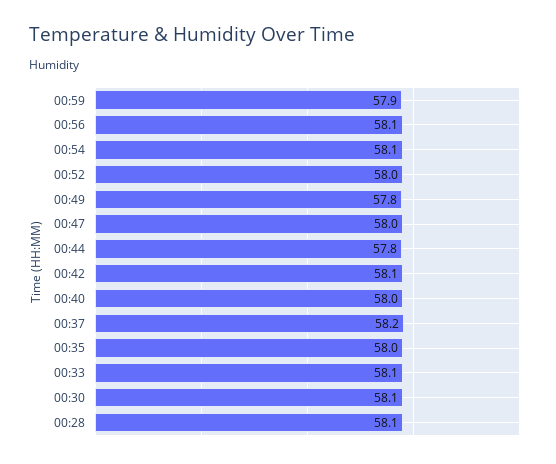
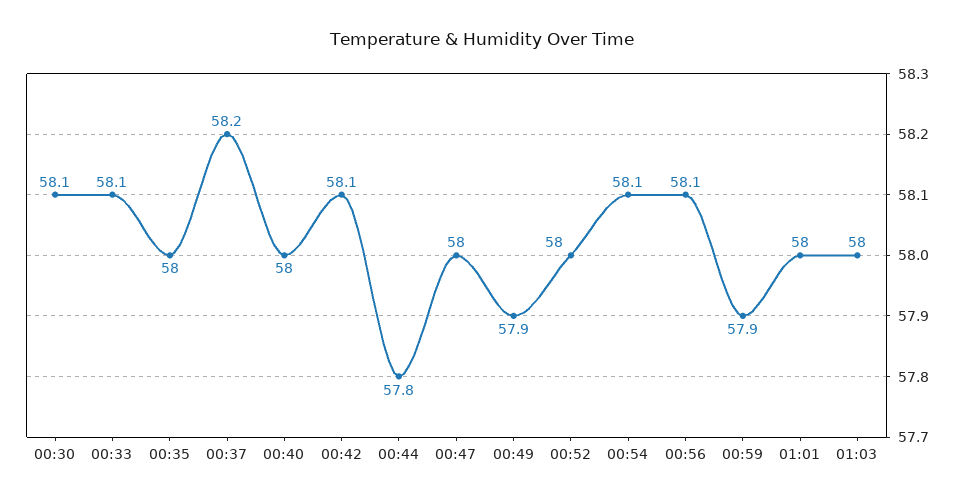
00:49: 57.8 -> 57.9
00:28: 58.1 -> none
01:01: none -> 58
01:03: none -> 58

